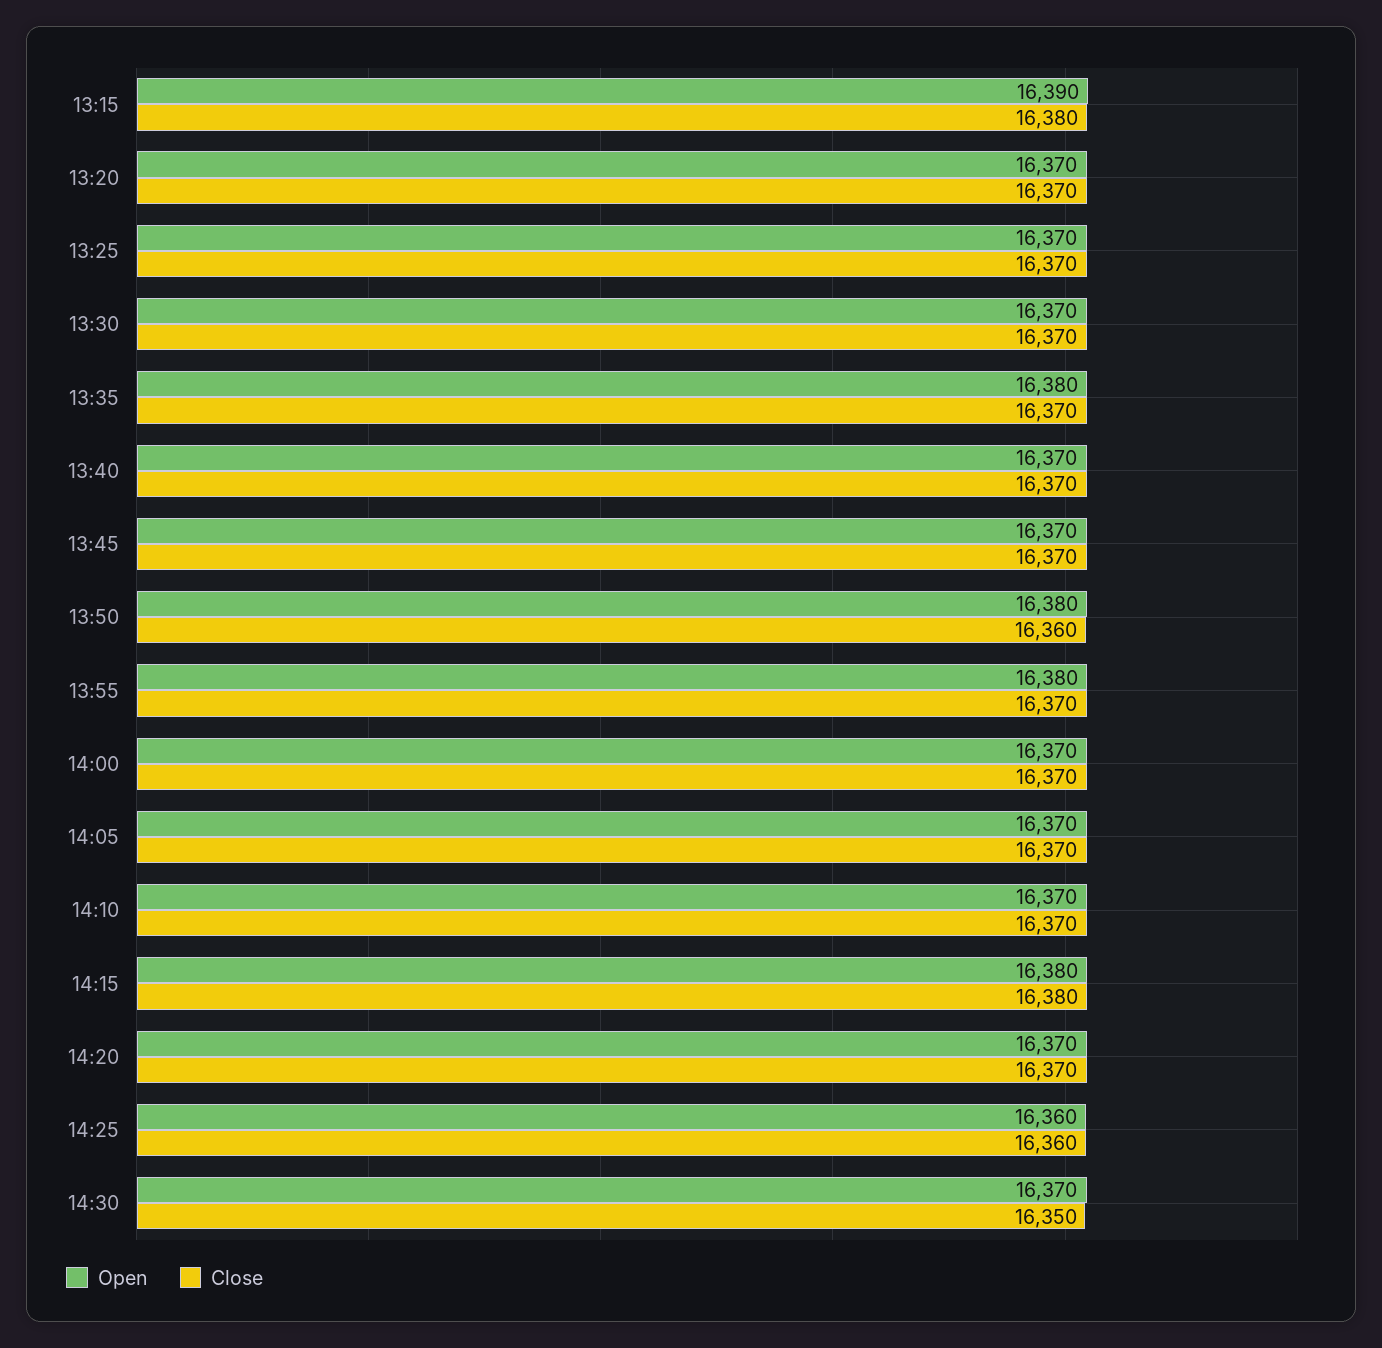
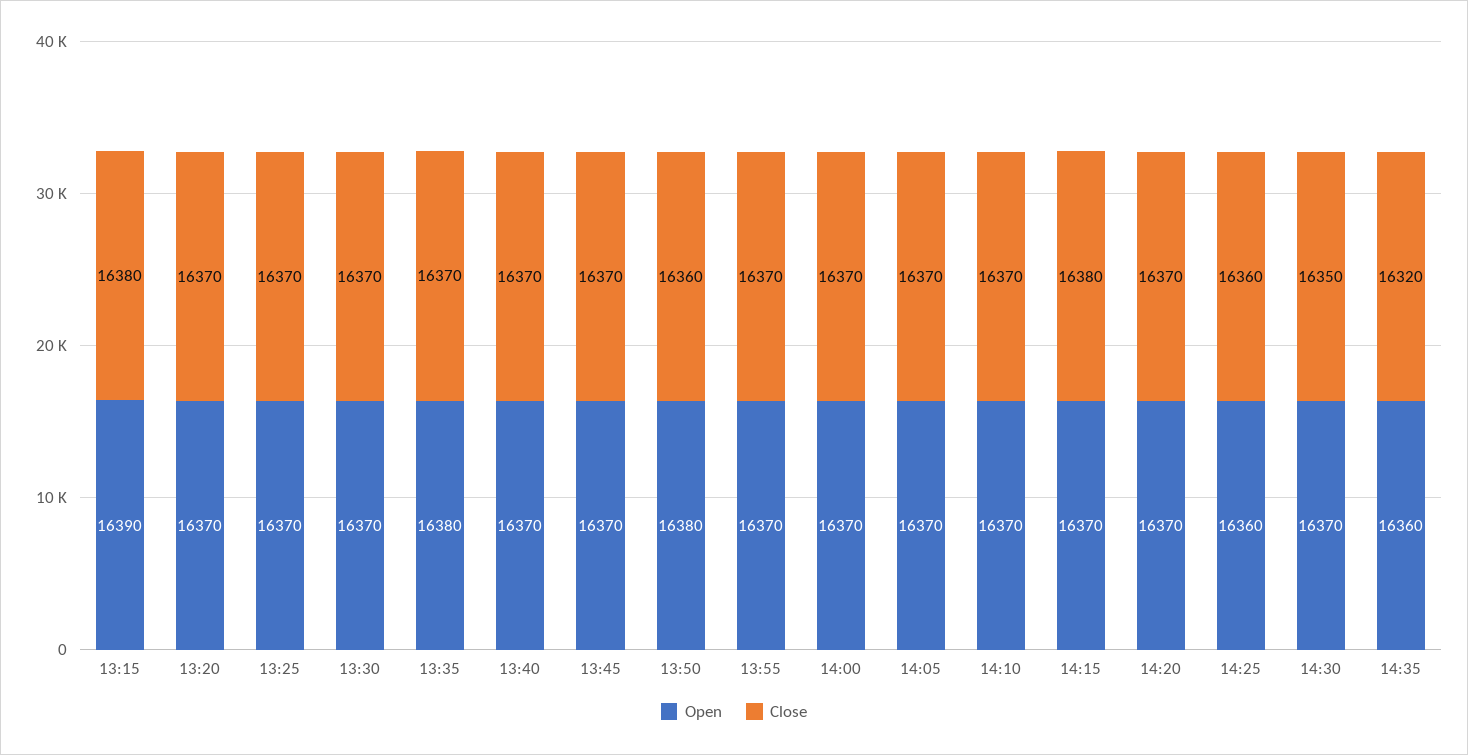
Open, 13:55: 16380 -> 16370
Open, 14:15: 16380 -> 16370
Open, 14:35: none -> 16360
Close, 14:35: none -> 16320

